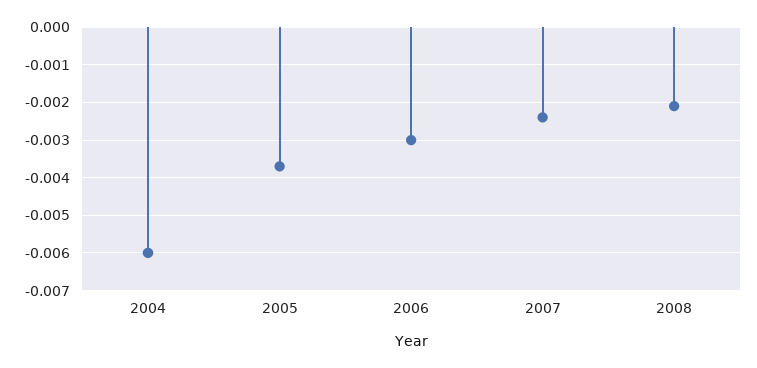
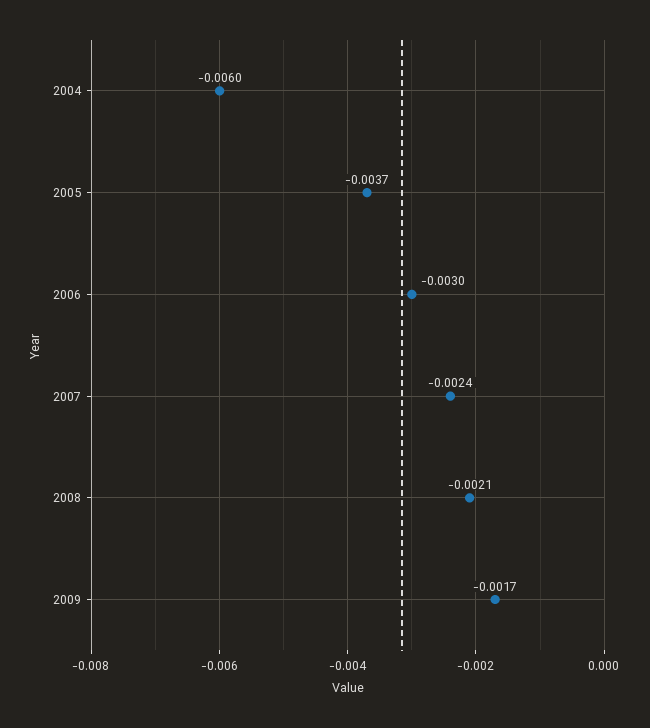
2009: none -> -0.0017

